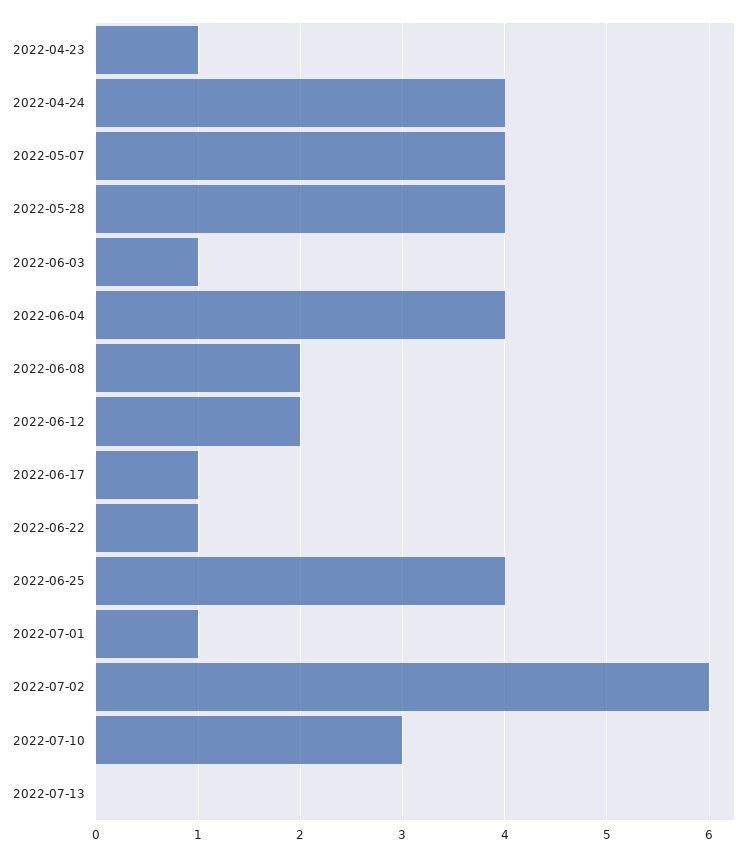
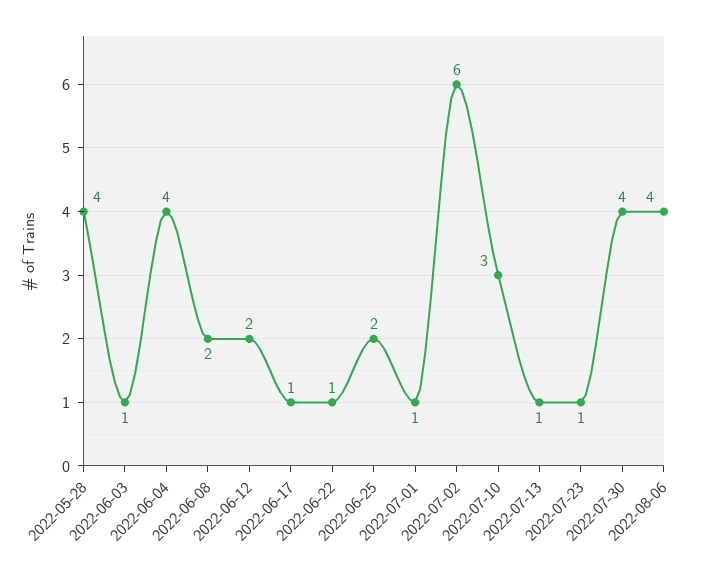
2022-04-23: 1 -> none
2022-04-24: 4 -> none
2022-05-07: 4 -> none
2022-06-25: 4 -> 2
2022-07-13: 0 -> 1
2022-07-23: none -> 1
2022-07-30: none -> 4
2022-08-06: none -> 4

